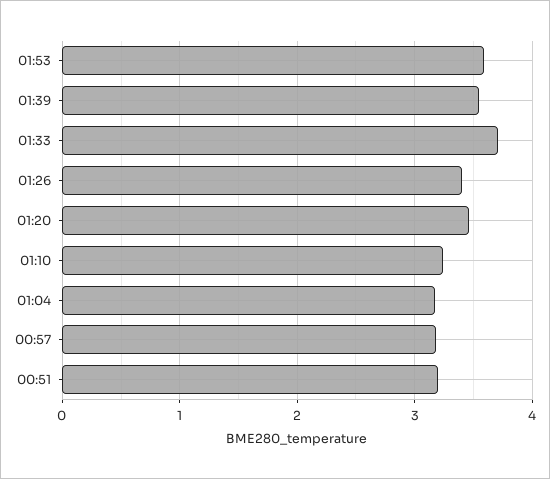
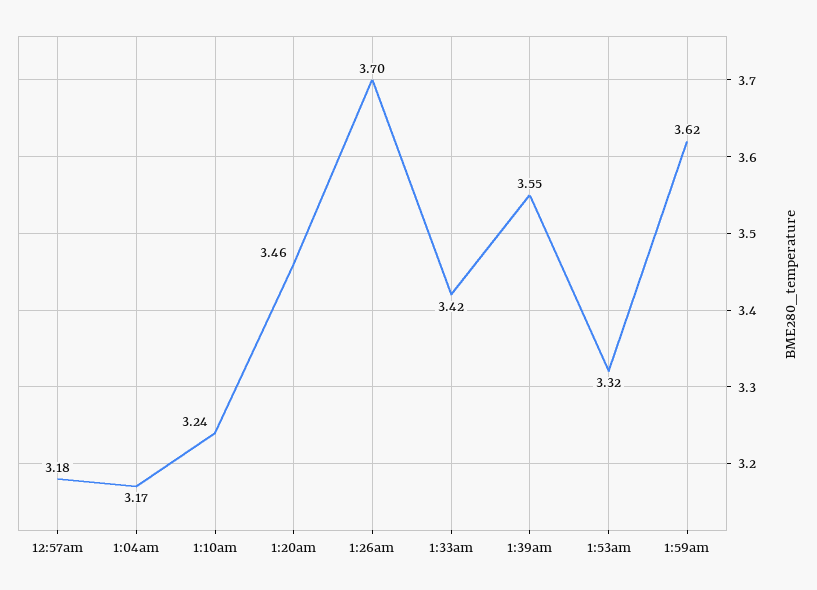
01:53: 3.6 -> 3.32
01:33: 3.7 -> 3.42
01:26: 3.4 -> 3.7
00:51: 3.2 -> none
1:59am: none -> 3.62

